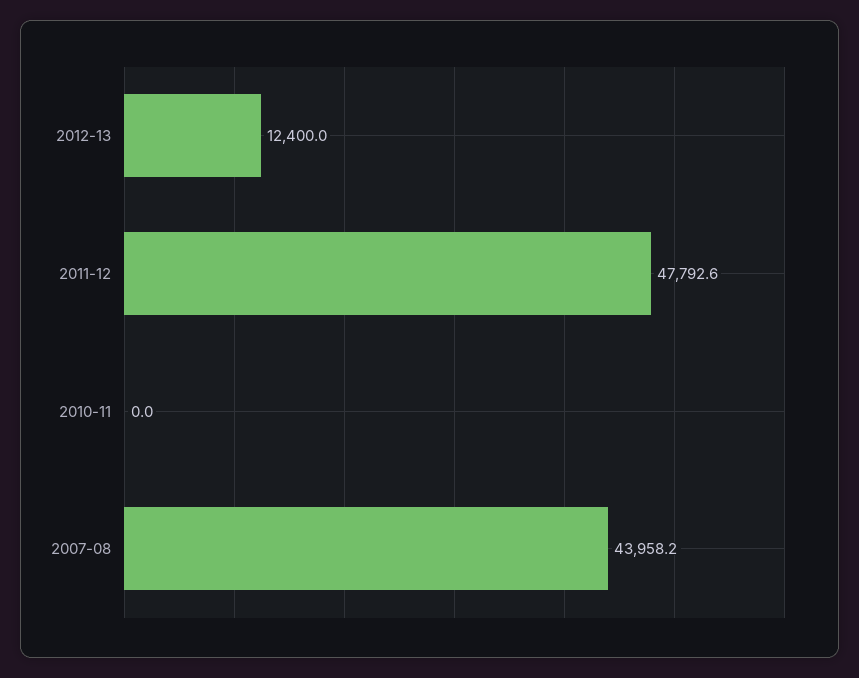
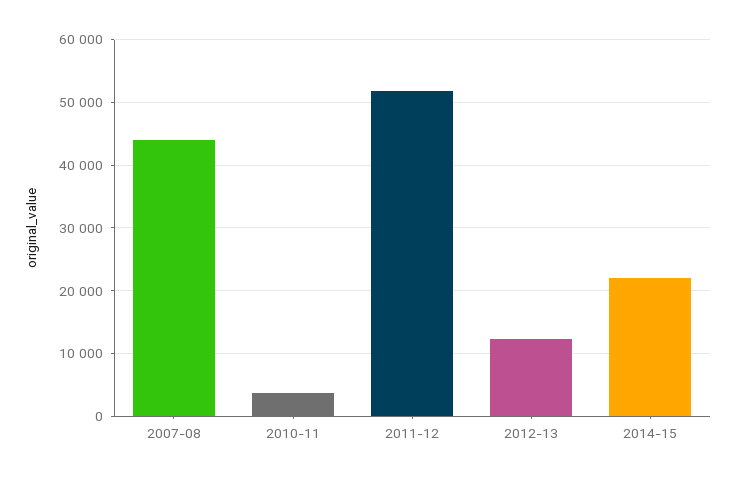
2011-12: 47792.6 -> 52000
2010-11: 0 -> 4000
2014-15: none -> 22000

